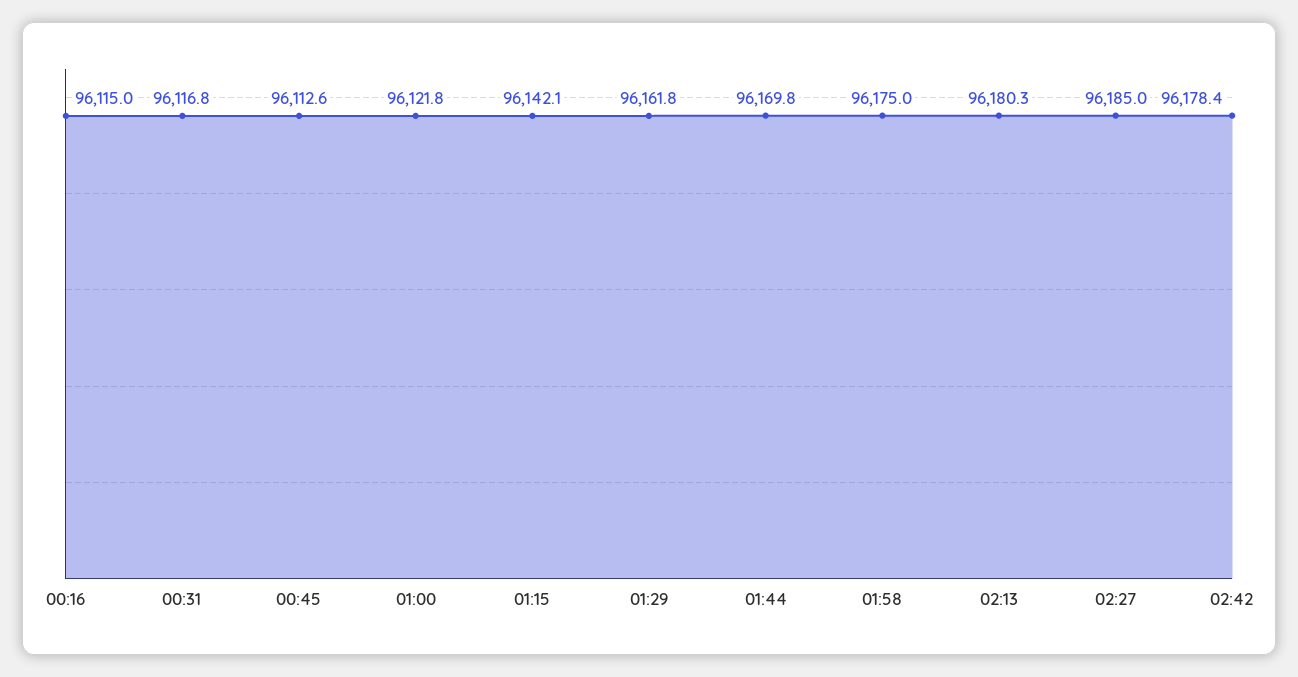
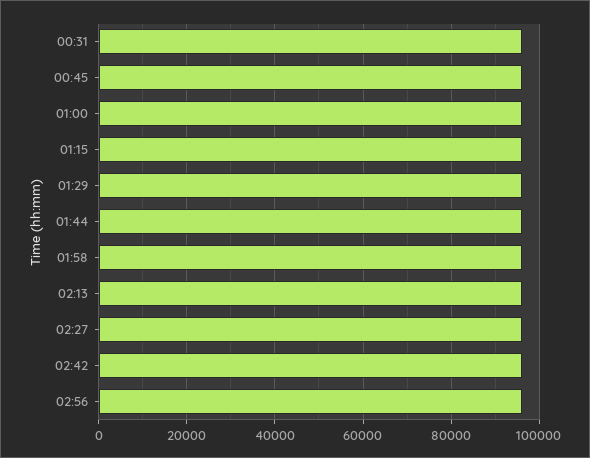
00:16: 96115 -> none
02:56: none -> 96000

